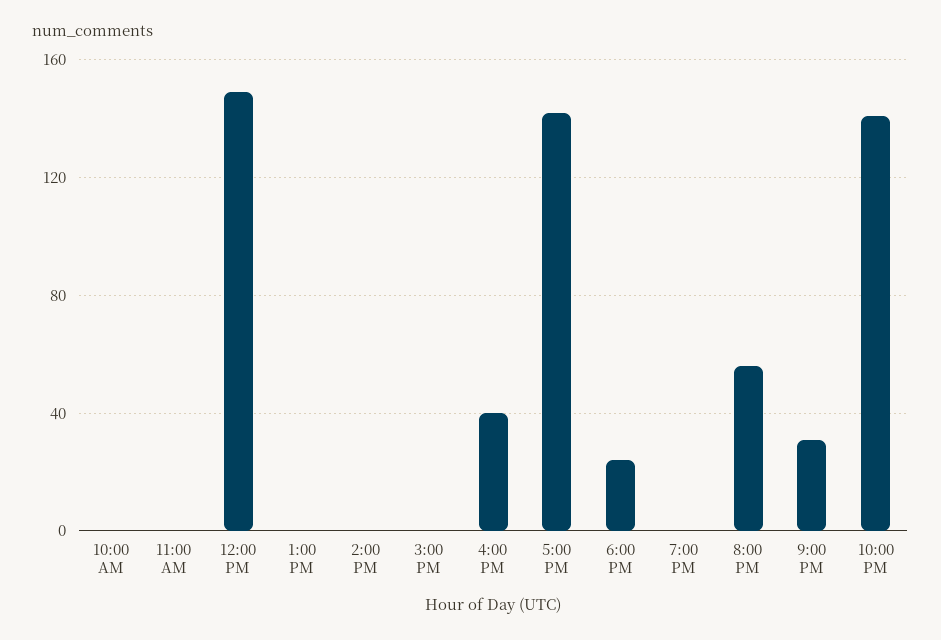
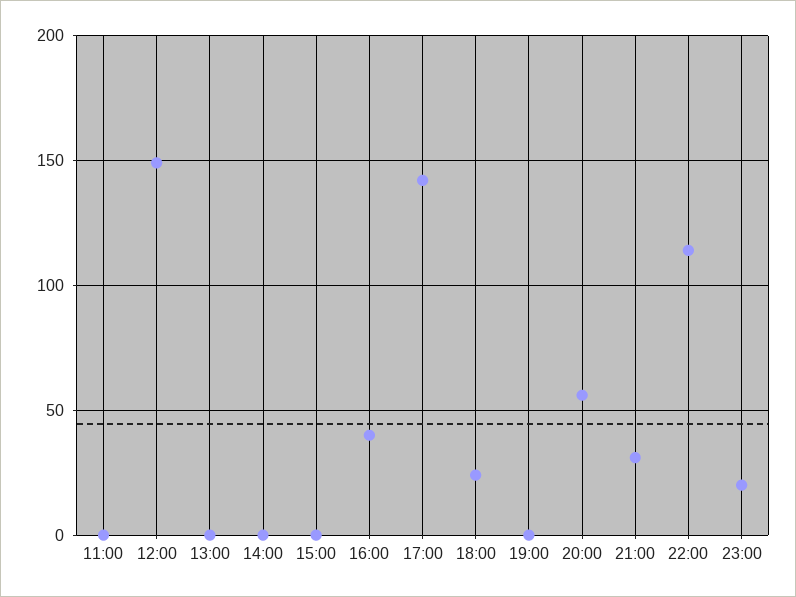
10:00 AM: 0 -> none
10:00 PM: 140 -> 115
23:00: none -> 20

